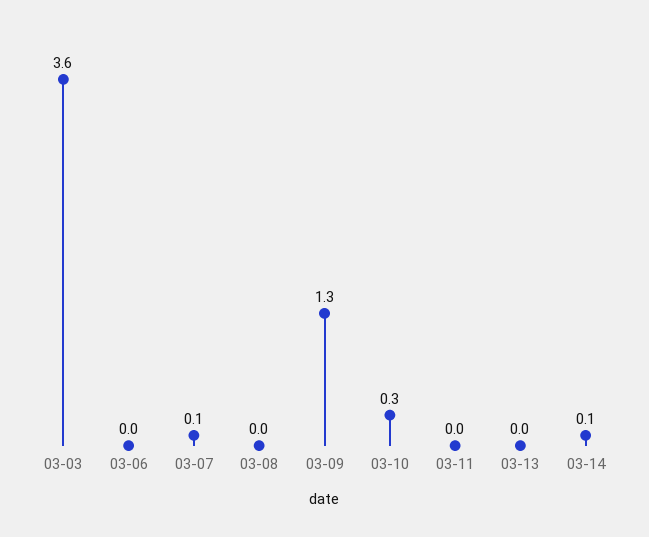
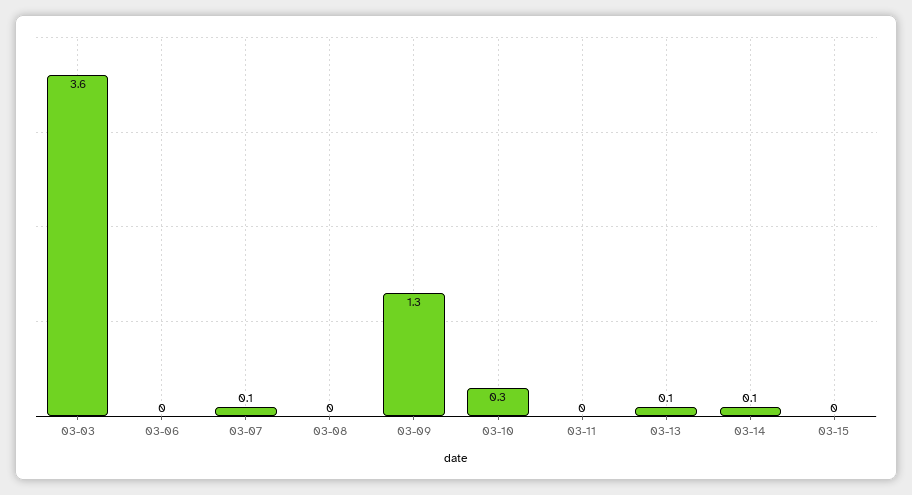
03-13: 0 -> 0.1
03-15: none -> 0

